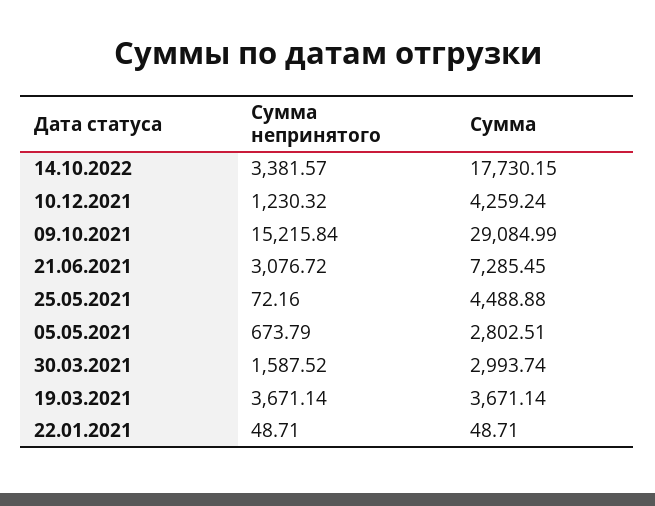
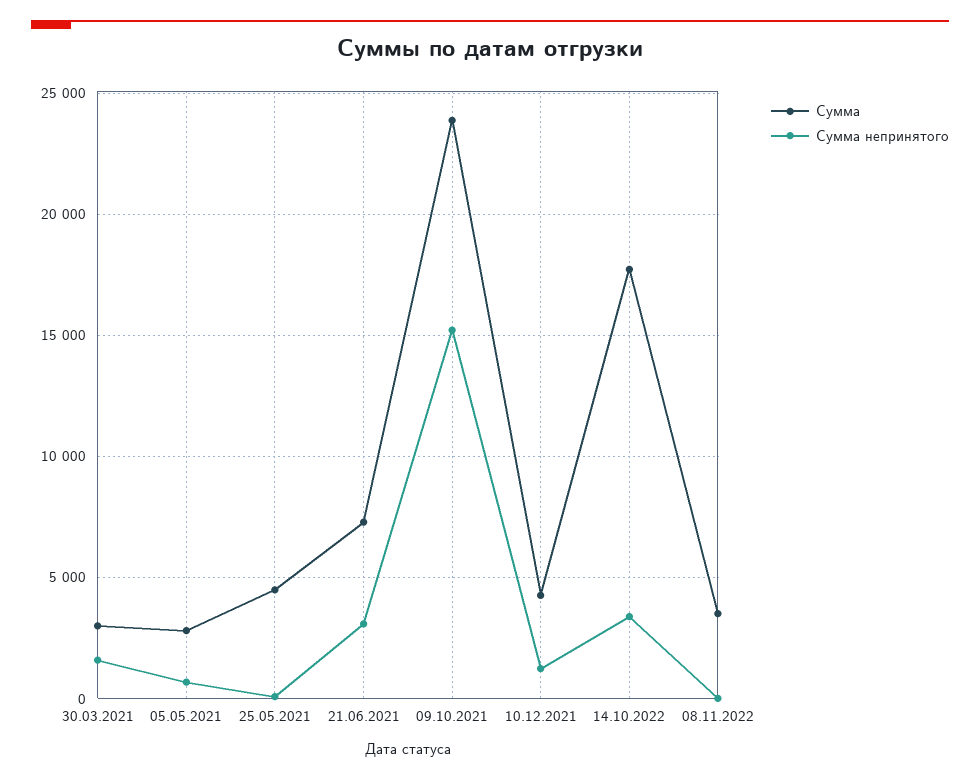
Сумма, 09.10.2021: 29084.99 -> 24000
Сумма непринятого, 19.03.2021: 3671.14 -> none
Сумма, 19.03.2021: 3671.14 -> none
Сумма непринятого, 22.01.2021: 48.71 -> none
Сумма, 22.01.2021: 48.71 -> none
Сумма, 08.11.2022: none -> 3500
Сумма непринятого, 08.11.2022: none -> 0

